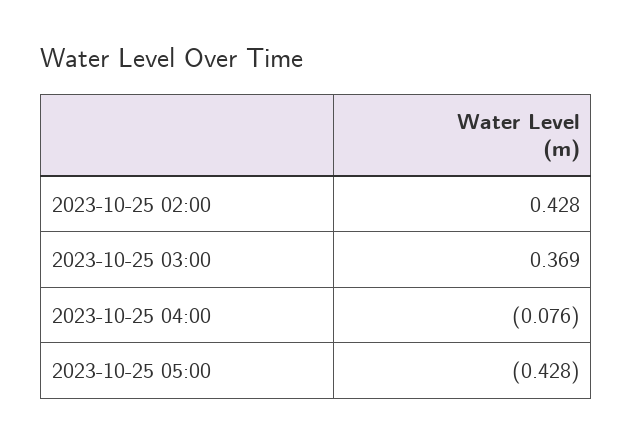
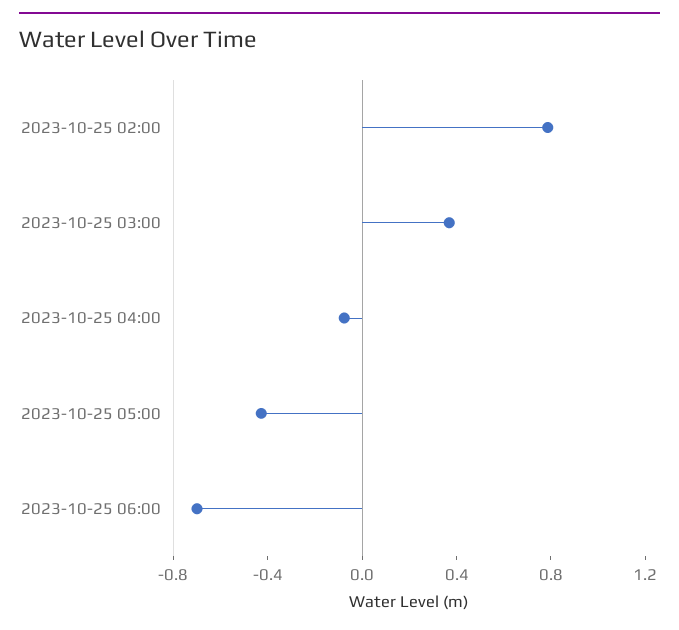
2023-10-25 02:00: 0.428 -> 0.8
2023-10-25 06:00: none -> -0.7

